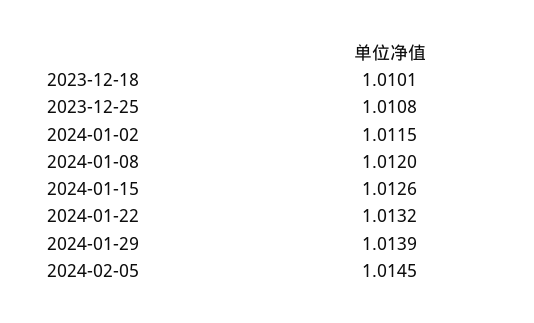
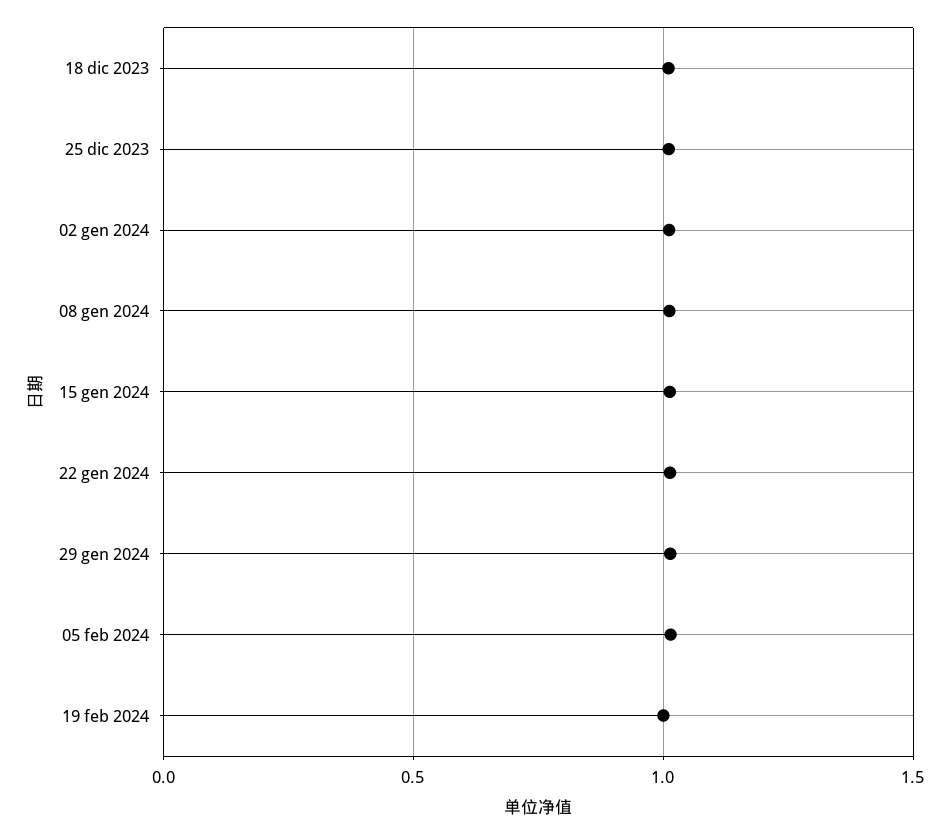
19 feb 2024: none -> 1

